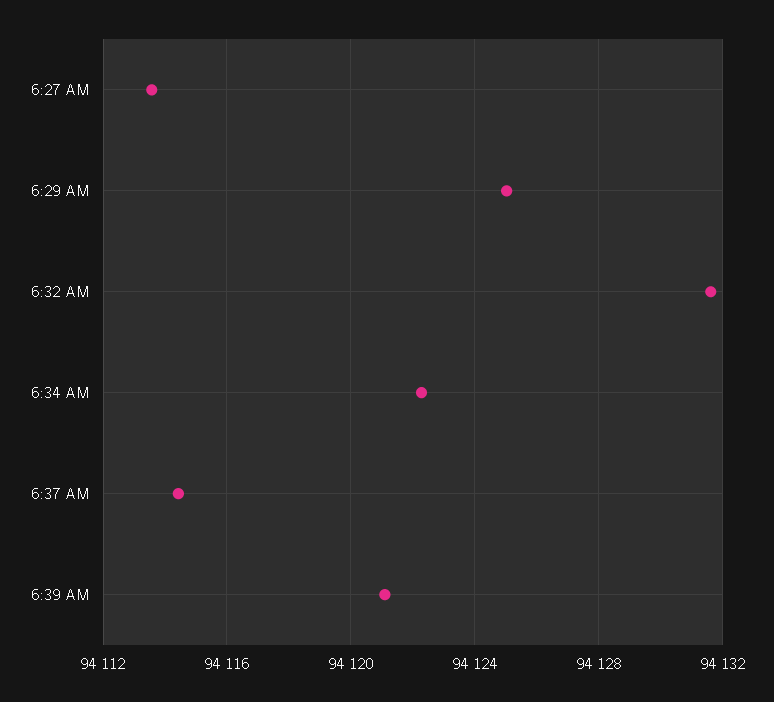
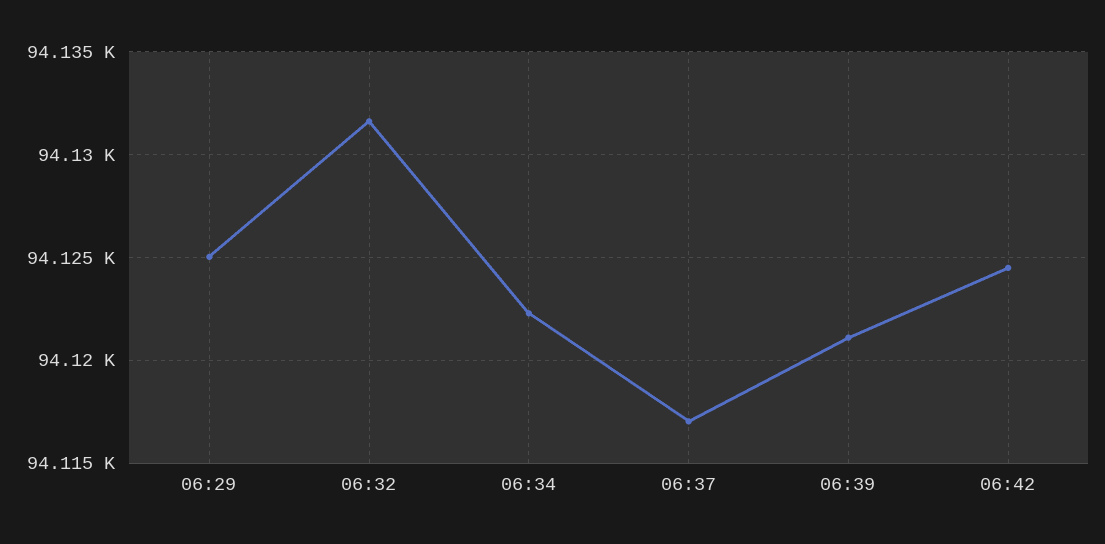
6:27 AM: 94113.5 -> none
6:37 AM: 94114.5 -> 94117
06:42: none -> 94124.5

